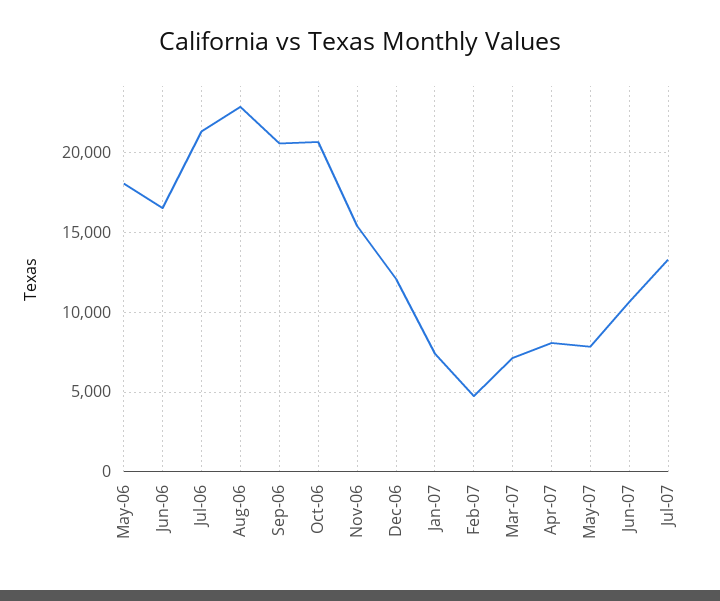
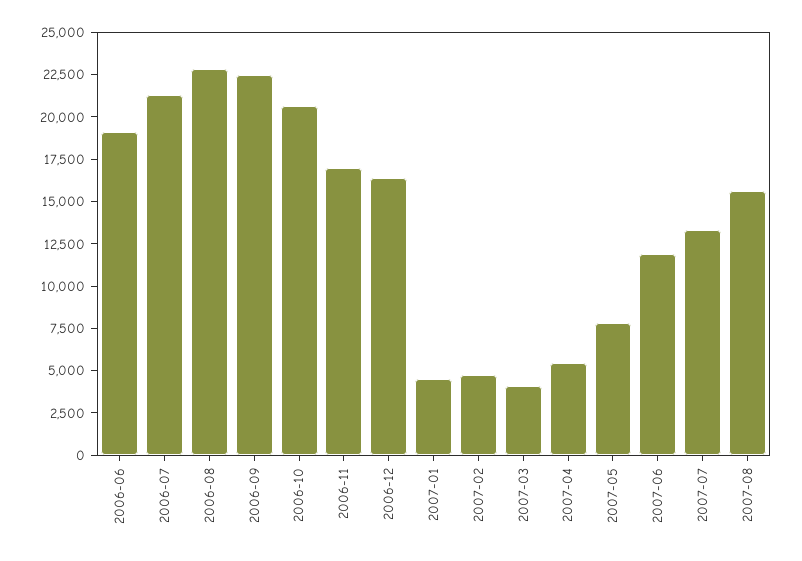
May-06: 18000 -> none
Jun-06: 16500 -> 19000
Sep-06: 20500 -> 22500
Nov-06: 15500 -> 17000
Dec-06: 12000 -> 16500
Jan-07: 7500 -> 4500
Mar-07: 7000 -> 4000
Apr-07: 8000 -> 5500
Jun-07: 10500 -> 12000
2007-08: none -> 15500

